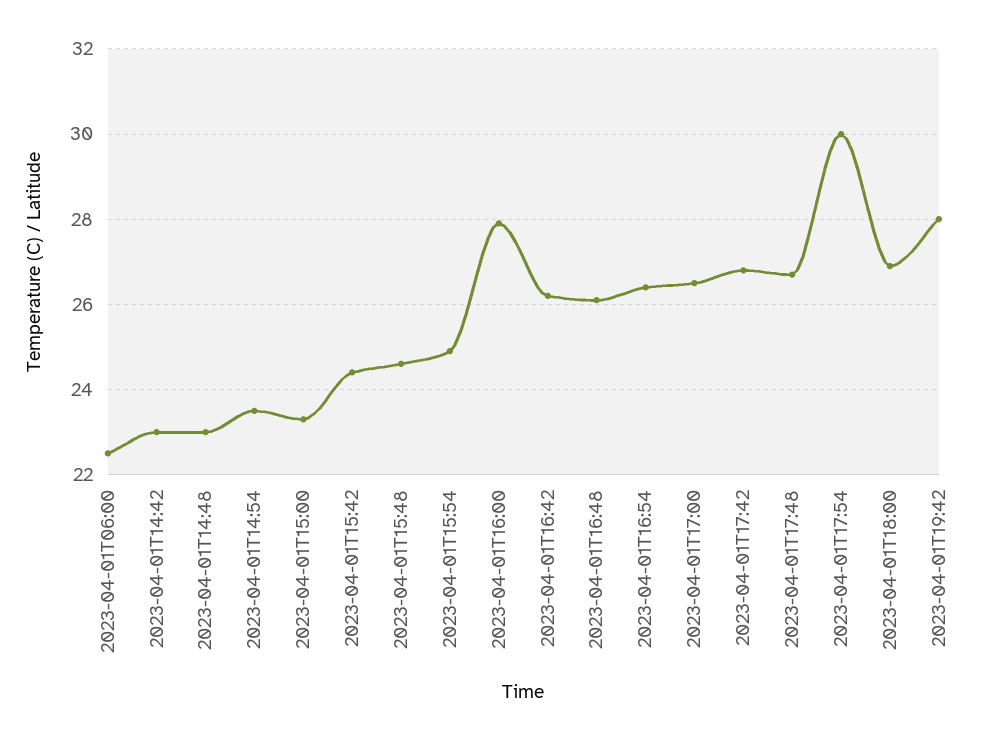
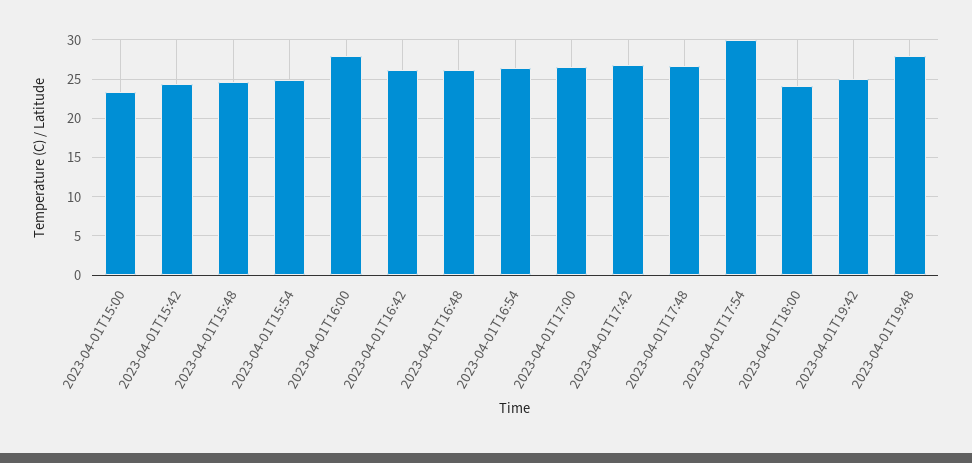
2023-04-01T06:00: 22.5 -> none
2023-04-01T14:42: 23 -> none
2023-04-01T14:48: 23 -> none
2023-04-01T14:54: 23.5 -> none
2023-04-01T18:00: 27 -> 24
2023-04-01T19:42: 28 -> 25
2023-04-01T19:48: none -> 28

